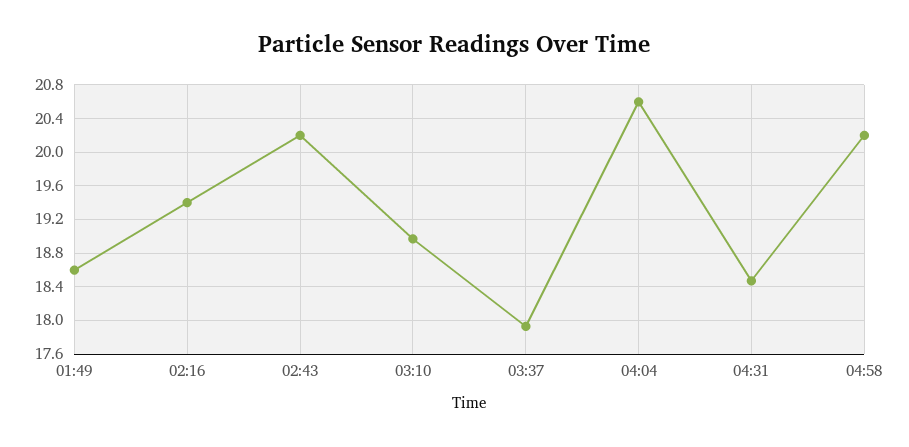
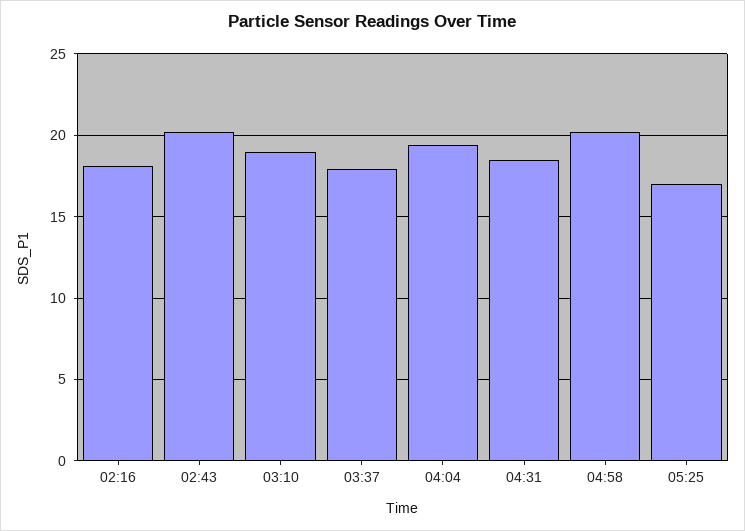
01:49: 18.6 -> none
02:16: 19.4 -> 18
04:04: 20.6 -> 19.5
05:25: none -> 17

